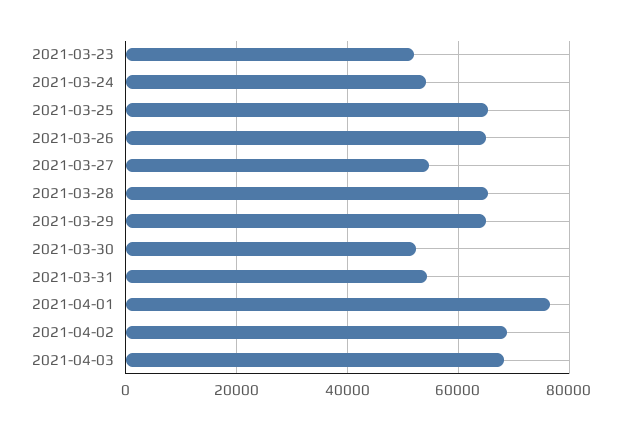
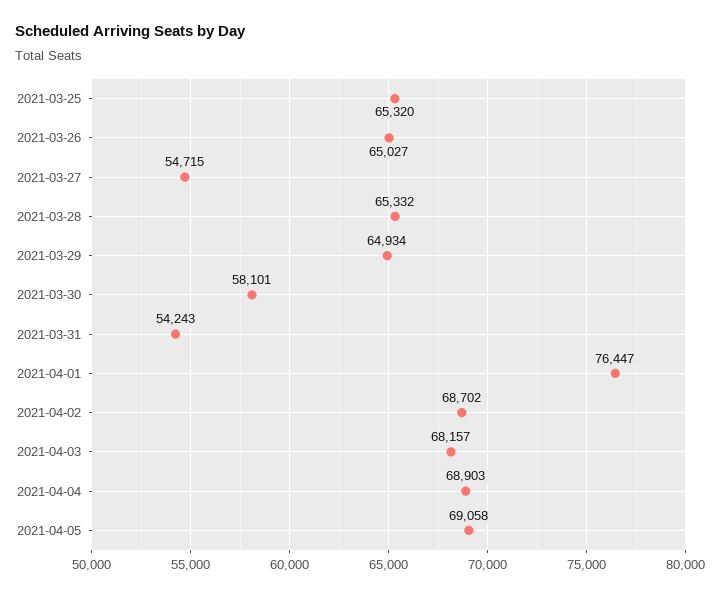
2021-03-23: 52000 -> none
2021-03-24: 54000 -> none
2021-03-30: 52000 -> 58101
2021-04-04: none -> 68903
2021-04-05: none -> 69058

